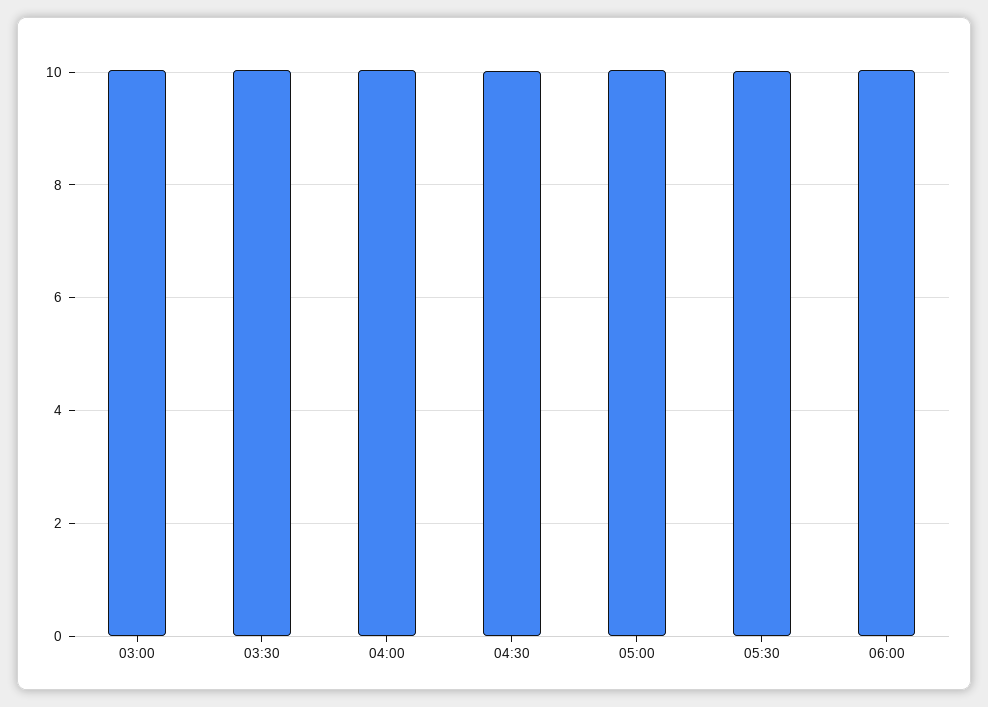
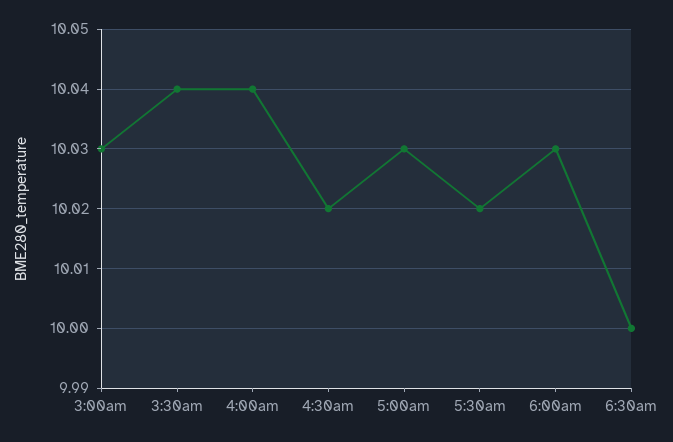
6:30am: none -> 10

